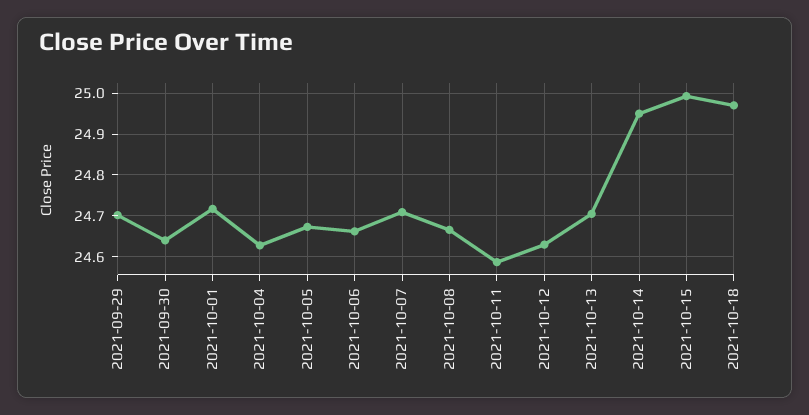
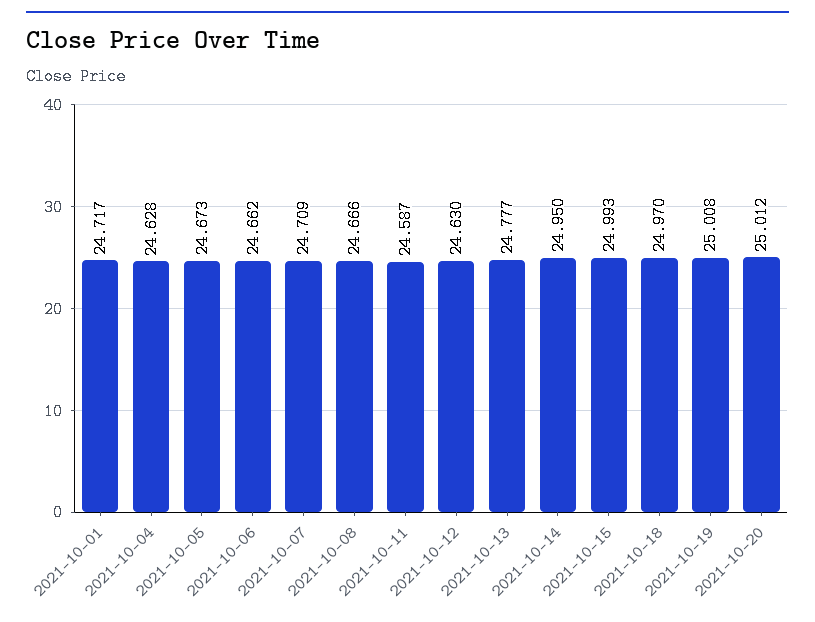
2021-09-29: 24.7 -> none
2021-09-30: 24.64 -> none
2021-10-13: 24.7 -> 24.777
2021-10-19: none -> 25.008
2021-10-20: none -> 25.012

